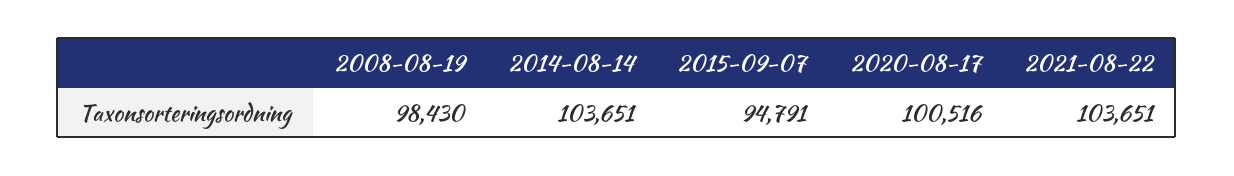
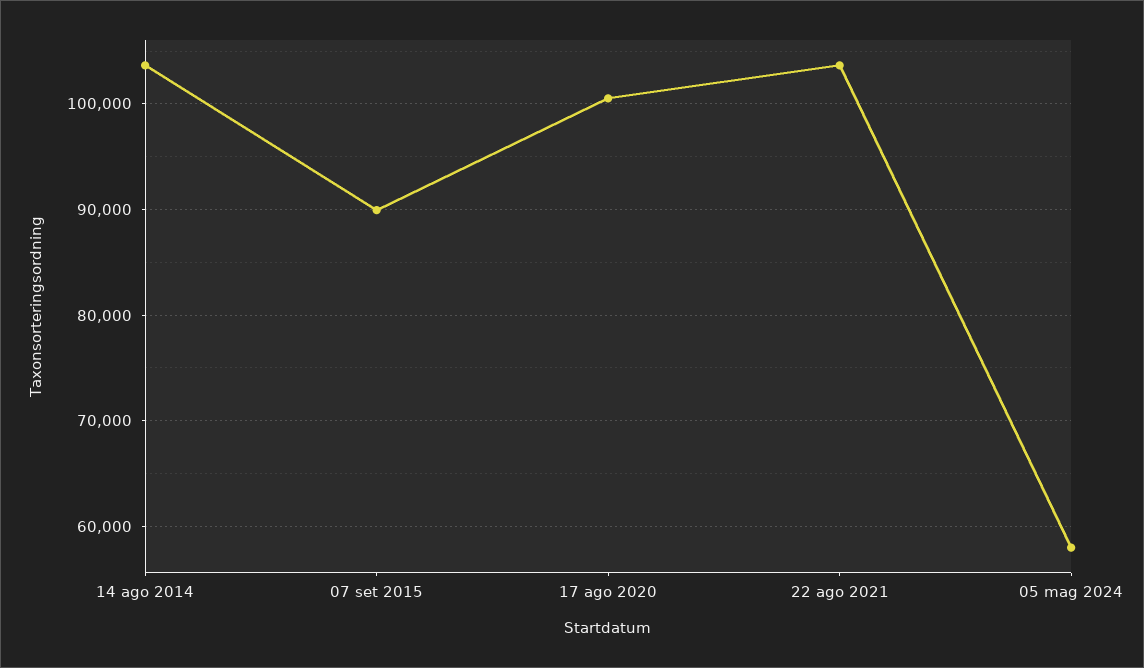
2008-08-19: 98430 -> none
2015-09-07: 94791 -> 90000
05 mag 2024: none -> 58000

